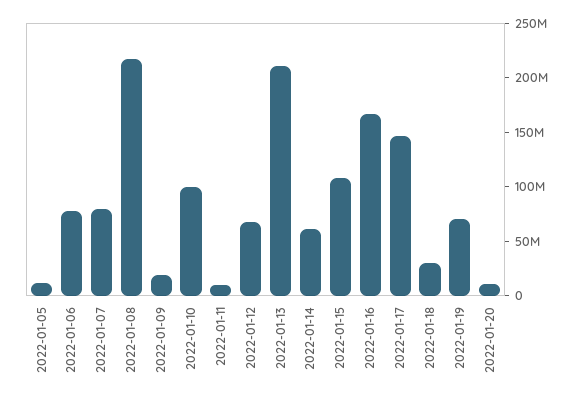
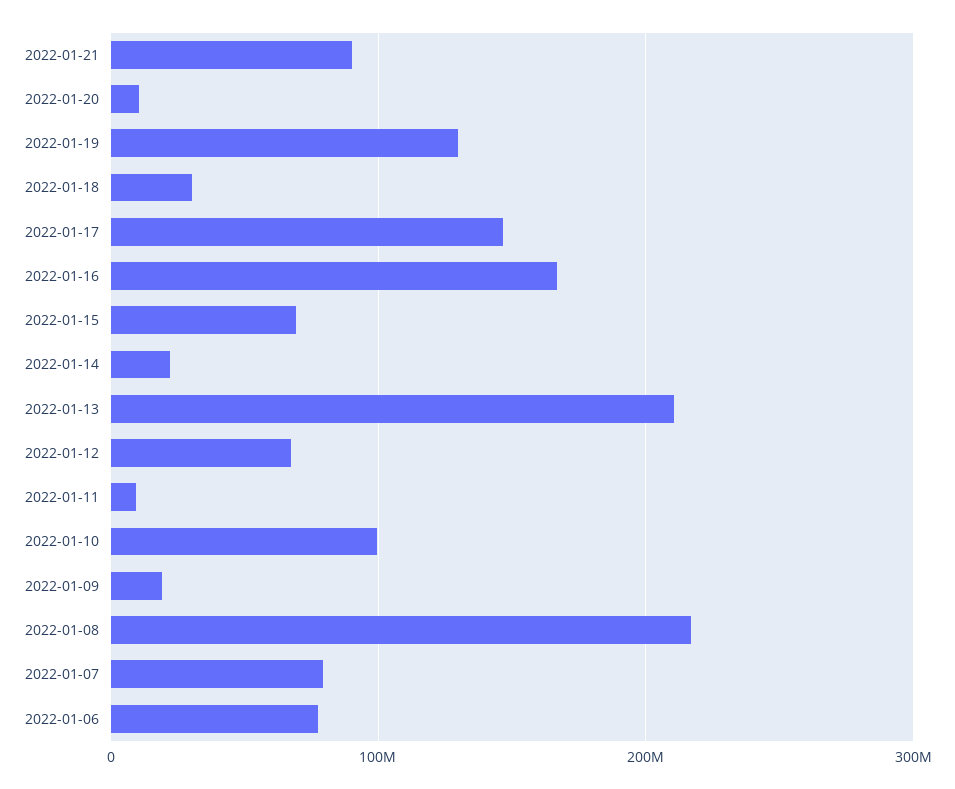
2022-01-05: 10000000 -> none
2022-01-14: 60000000 -> 20000000
2022-01-15: 110000000 -> 70000000
2022-01-19: 70000000 -> 130000000
2022-01-21: none -> 90000000

